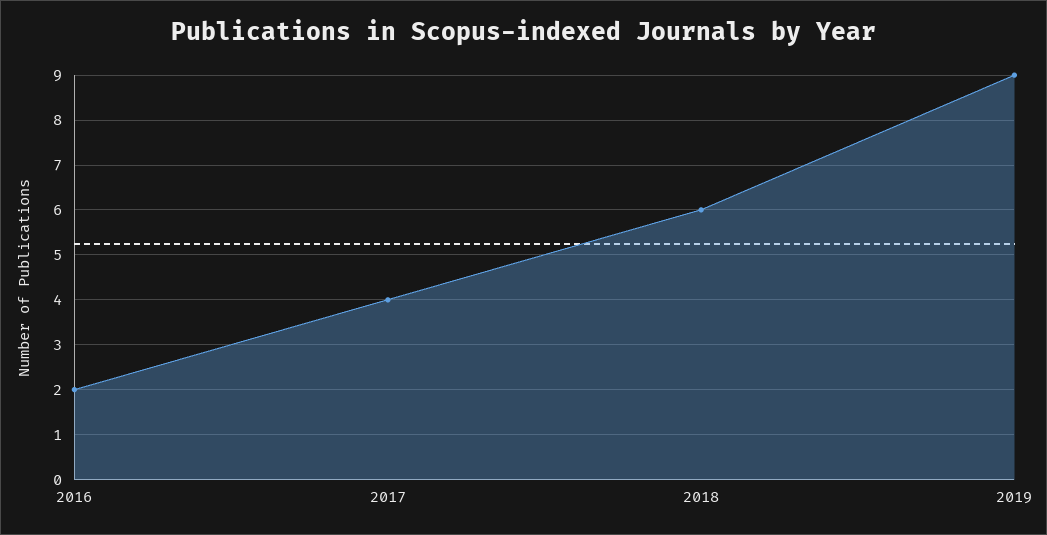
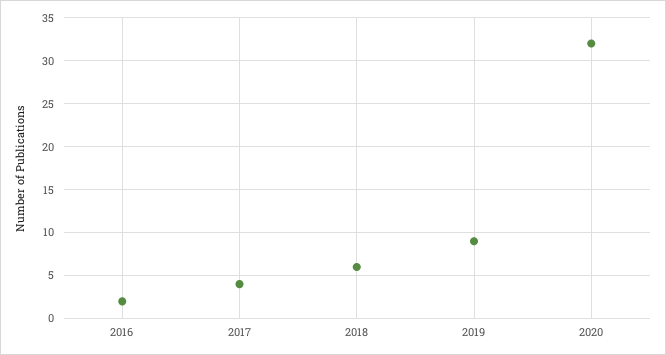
2020: none -> 32

